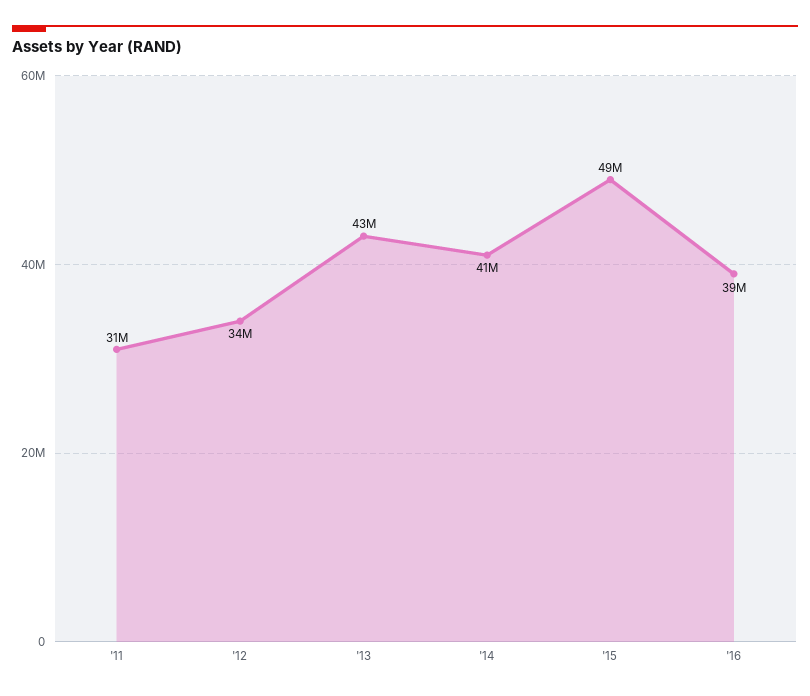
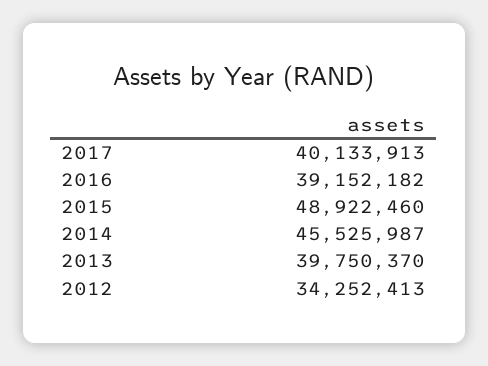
'11: 31000000 -> none
'13: 43000000 -> 39750370
'14: 41000000 -> 45525987
2017: none -> 40133913

